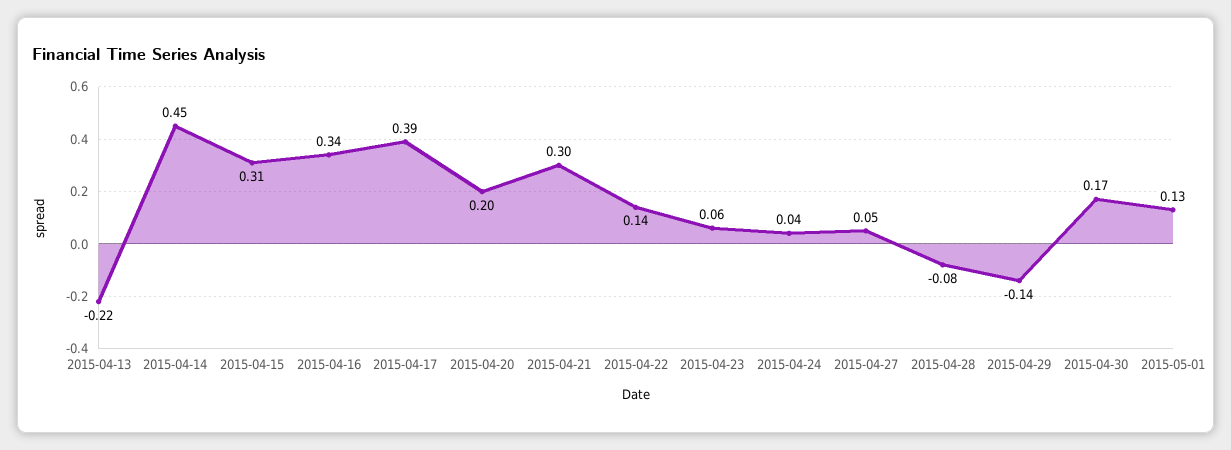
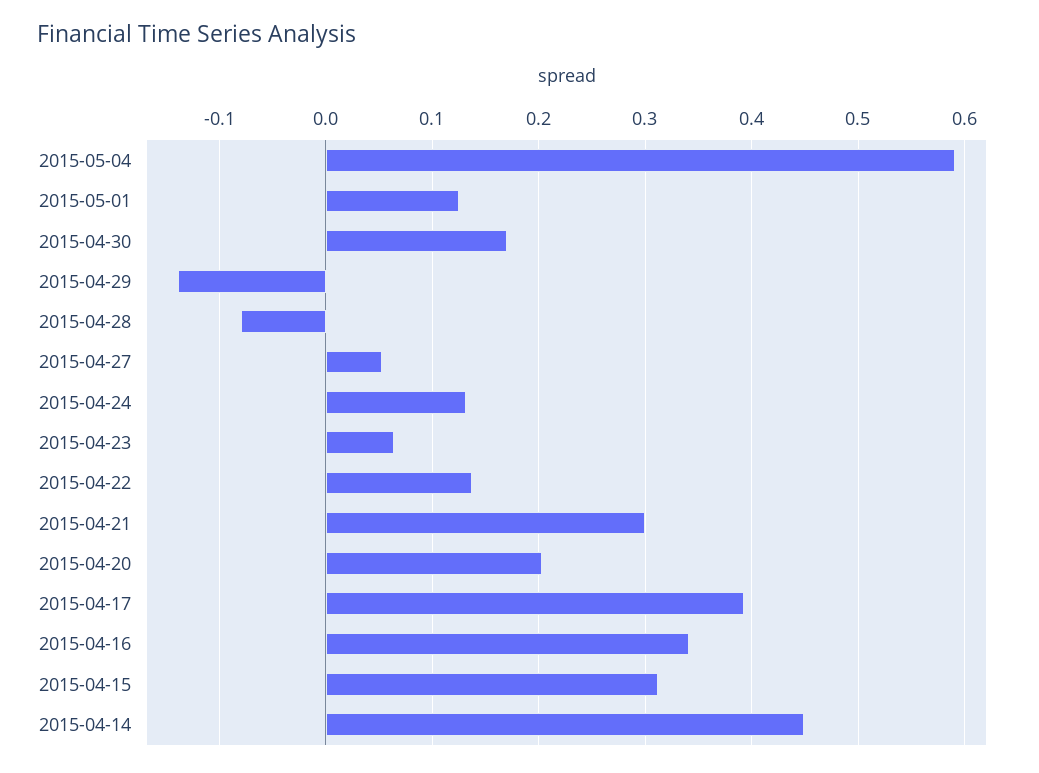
2015-04-13: -0.22 -> none
2015-04-24: 0.04 -> 0.13
2015-05-04: none -> 0.59

